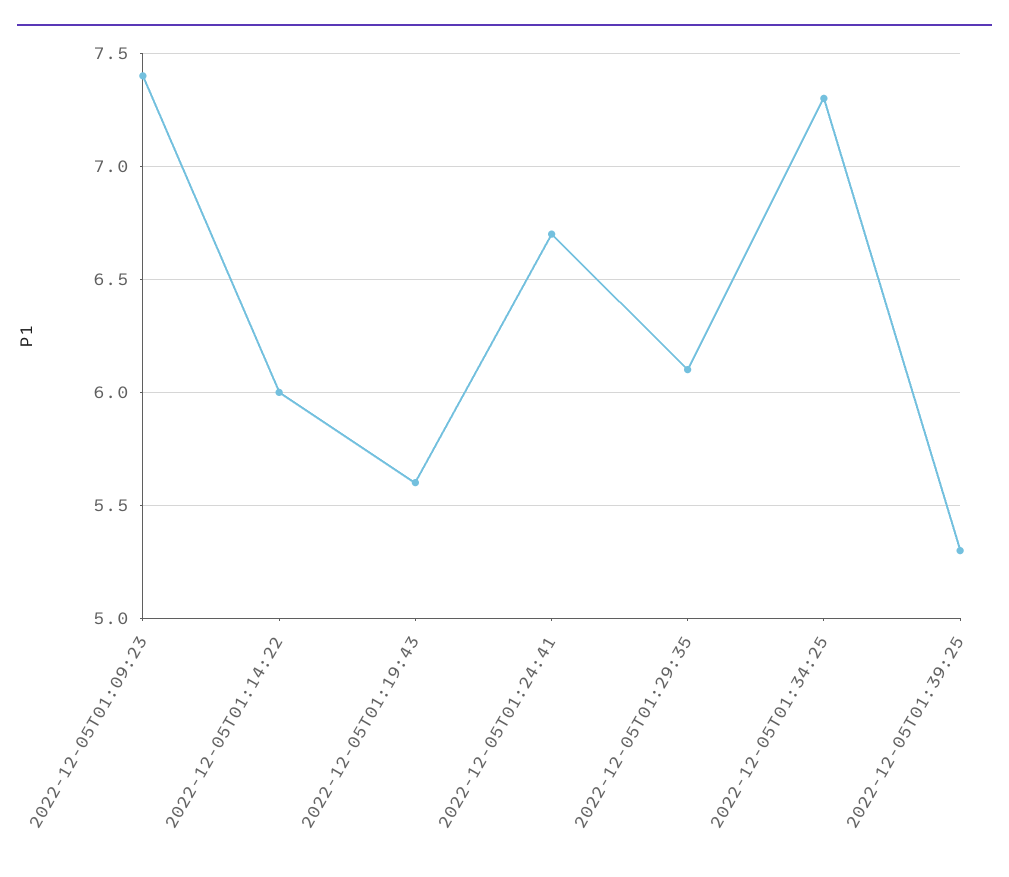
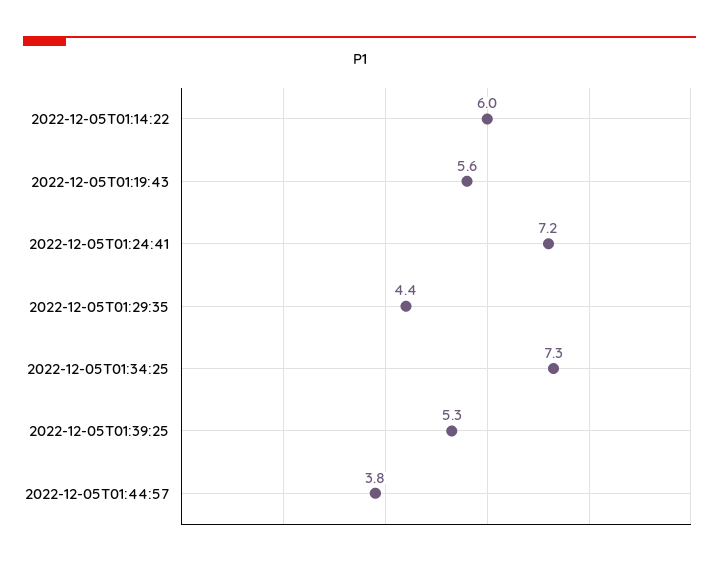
2022-12-05T01:09:23: 7.4 -> none
2022-12-05T01:24:41: 6.7 -> 7.2
2022-12-05T01:29:35: 6.1 -> 4.4
2022-12-05T01:44:57: none -> 3.8

